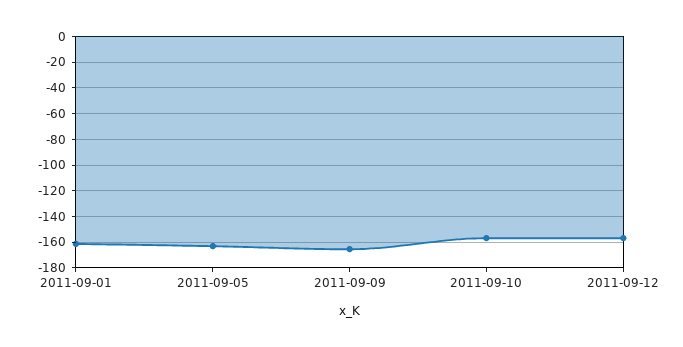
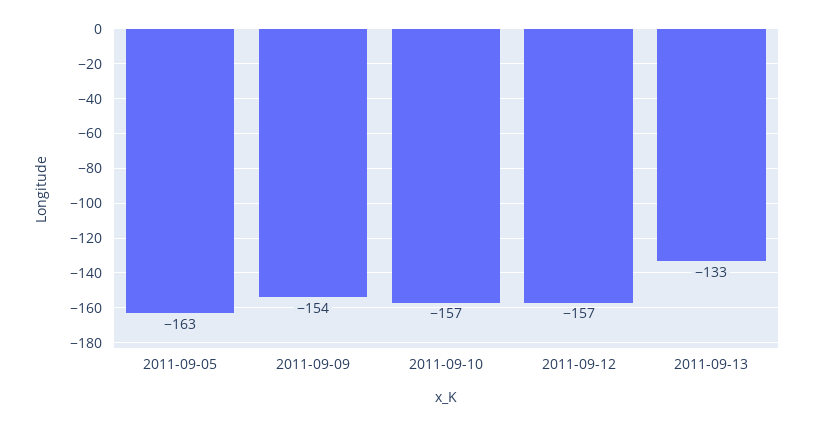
2011-09-01: -160 -> none
2011-09-09: -165 -> -154
2011-09-13: none -> -133

